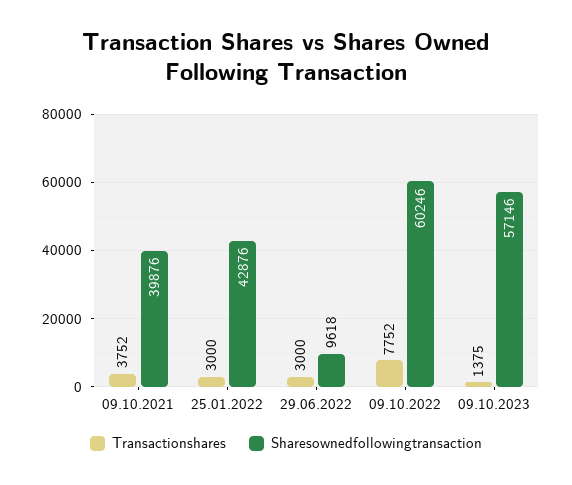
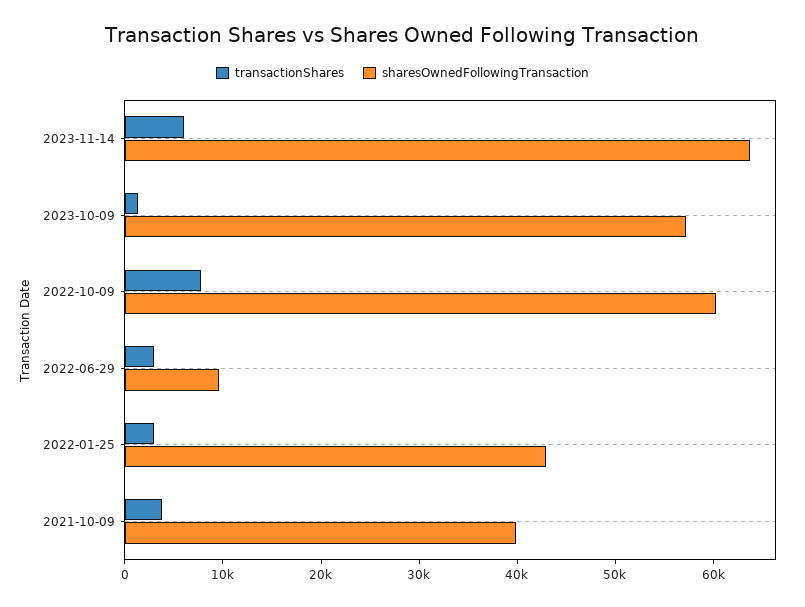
Transactionshares, 2023-11-14: none -> 6000
Sharesownedfollowingtransaction, 2023-11-14: none -> 64000

